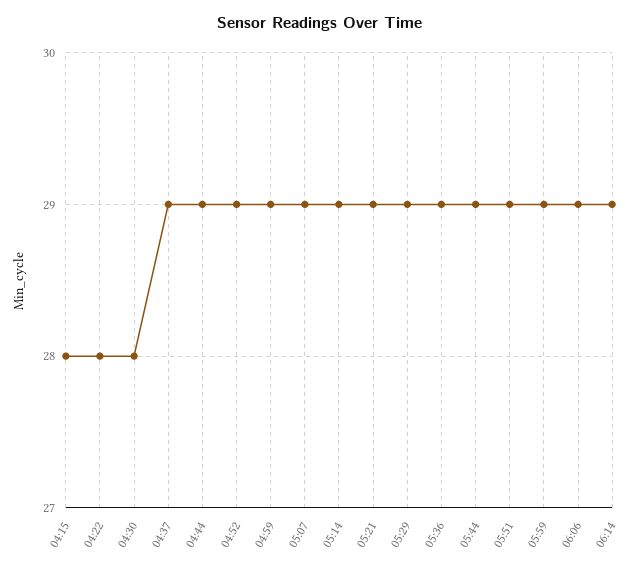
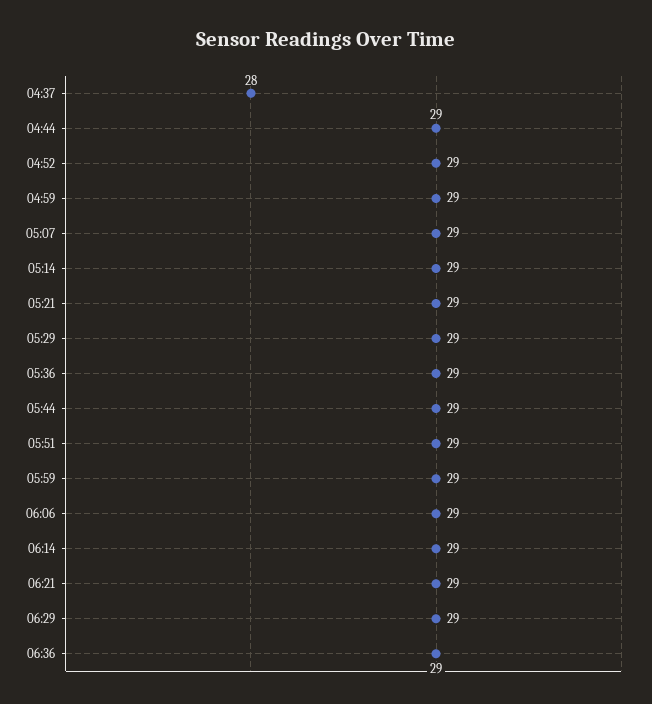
04:15: 28 -> none
04:22: 28 -> none
04:30: 28 -> none
04:37: 29 -> 28
06:21: none -> 29
06:29: none -> 29
06:36: none -> 29

